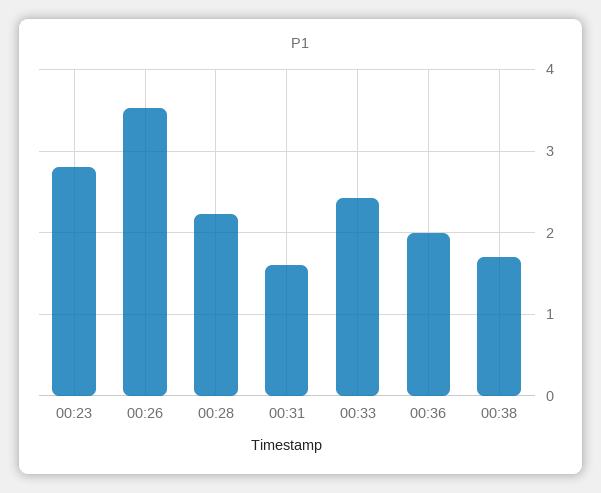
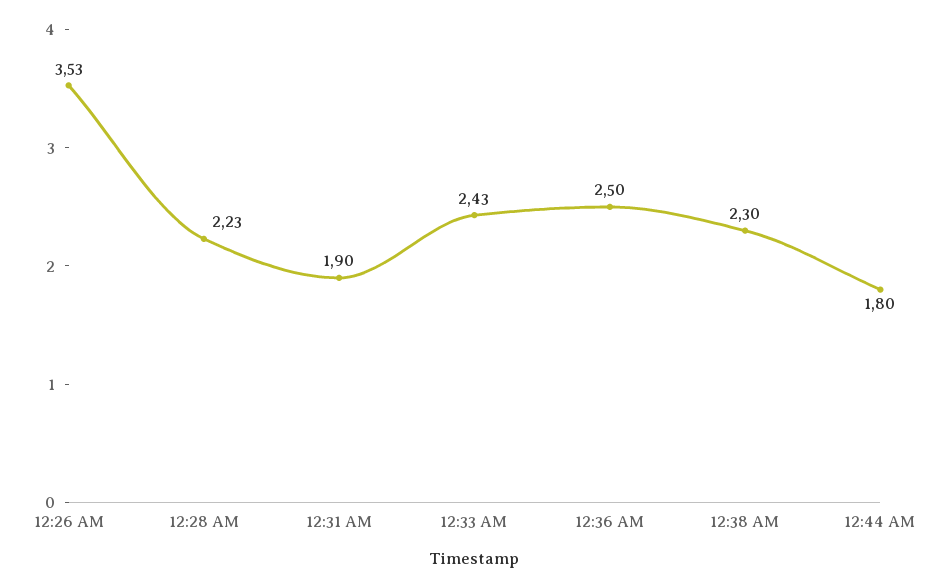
00:23: 2.8 -> none
00:31: 1.6 -> 1.9
00:36: 2 -> 2.5
00:38: 1.7 -> 2.3
12:44 AM: none -> 1.8

